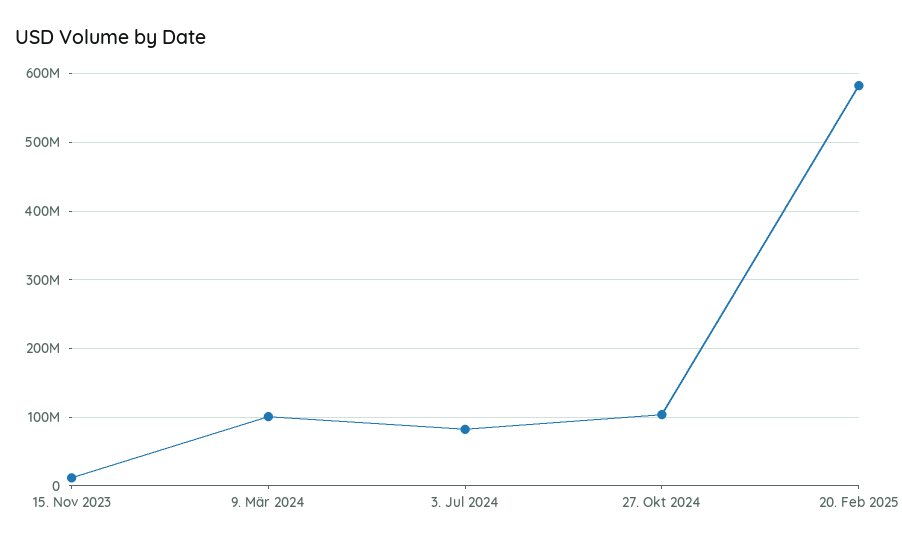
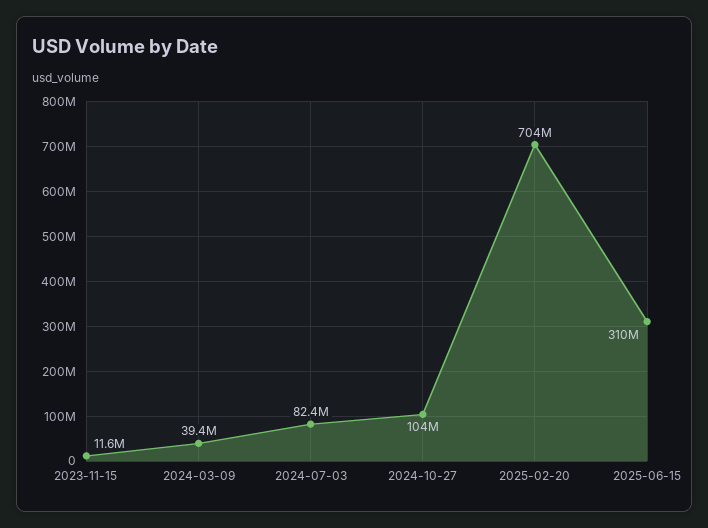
9. Mär 2024: 100000000 -> 39400000
20. Feb 2025: 580000000 -> 704000000
2025-06-15: none -> 310000000

